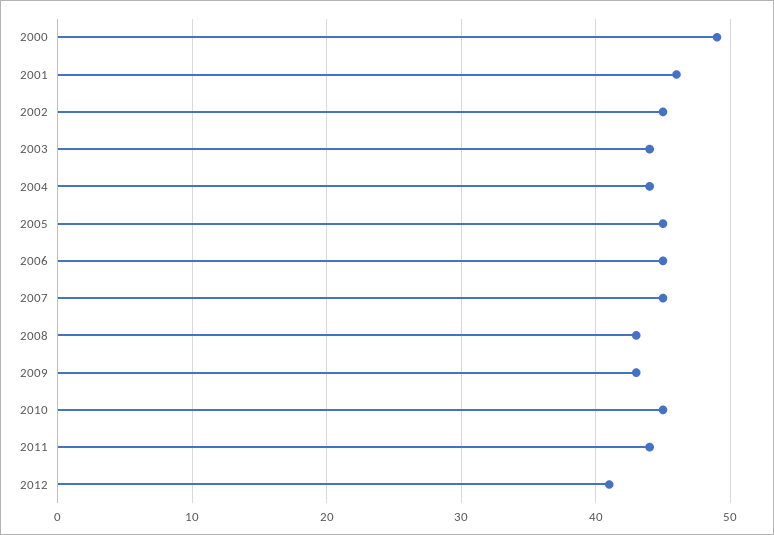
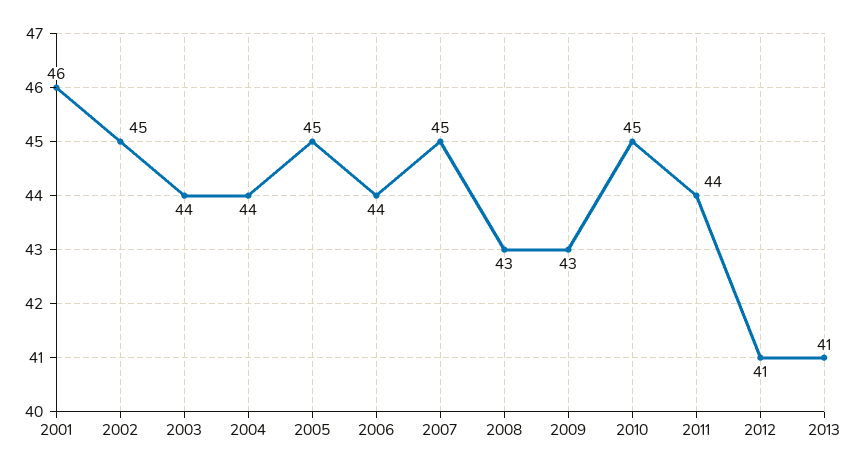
2000: 49 -> none
2006: 45 -> 44
2013: none -> 41

